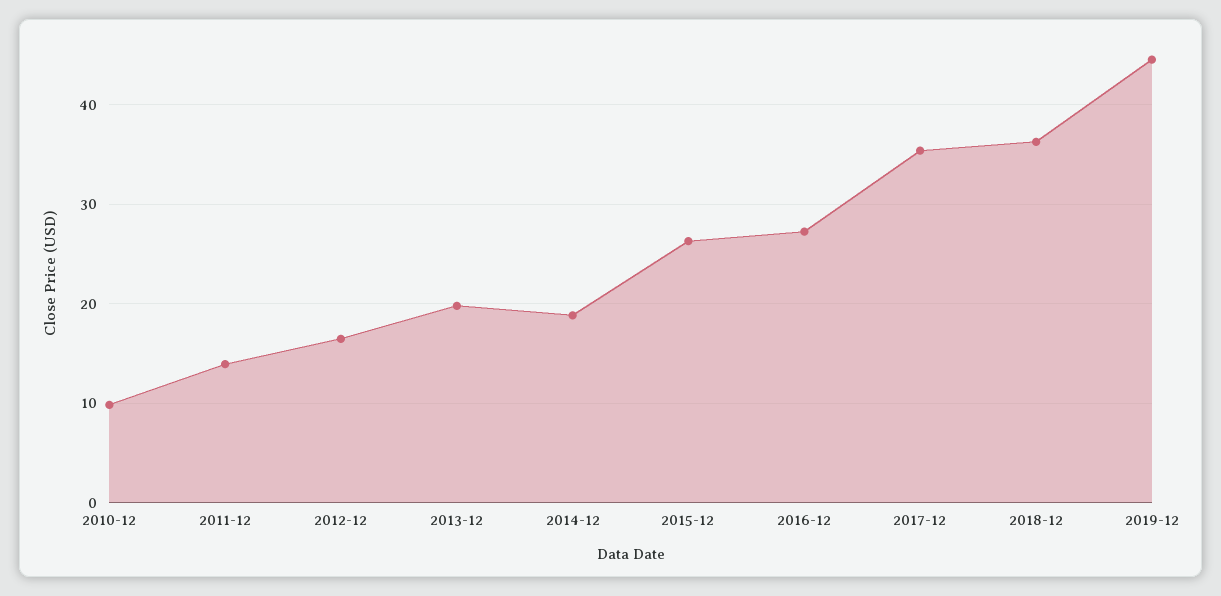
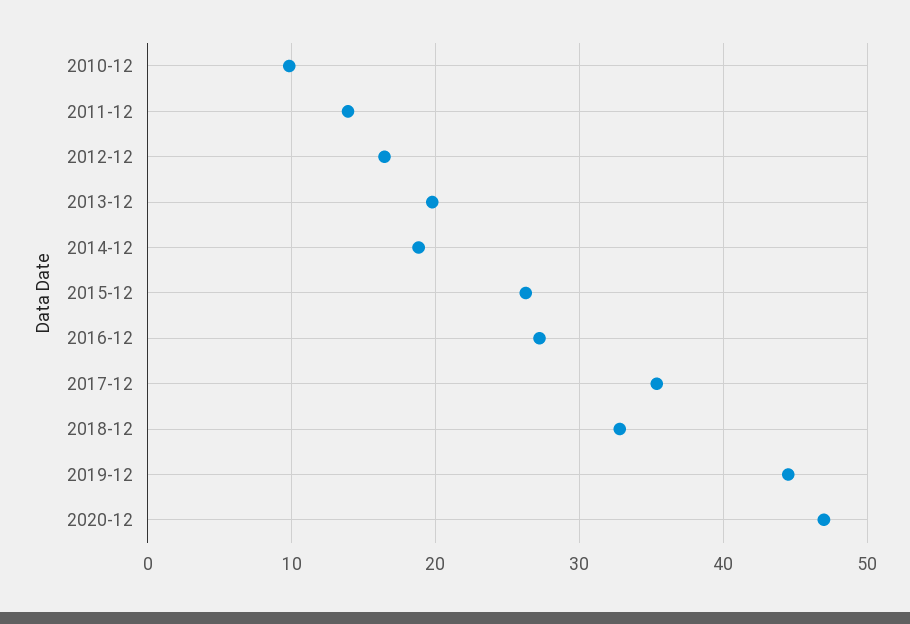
2018-12: 36 -> 33
2020-12: none -> 47

